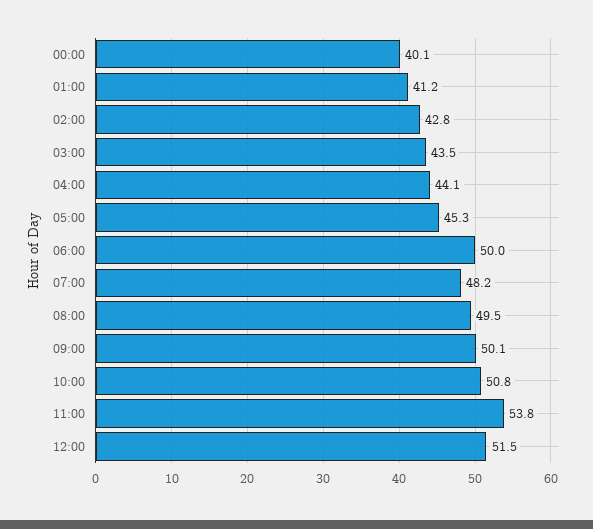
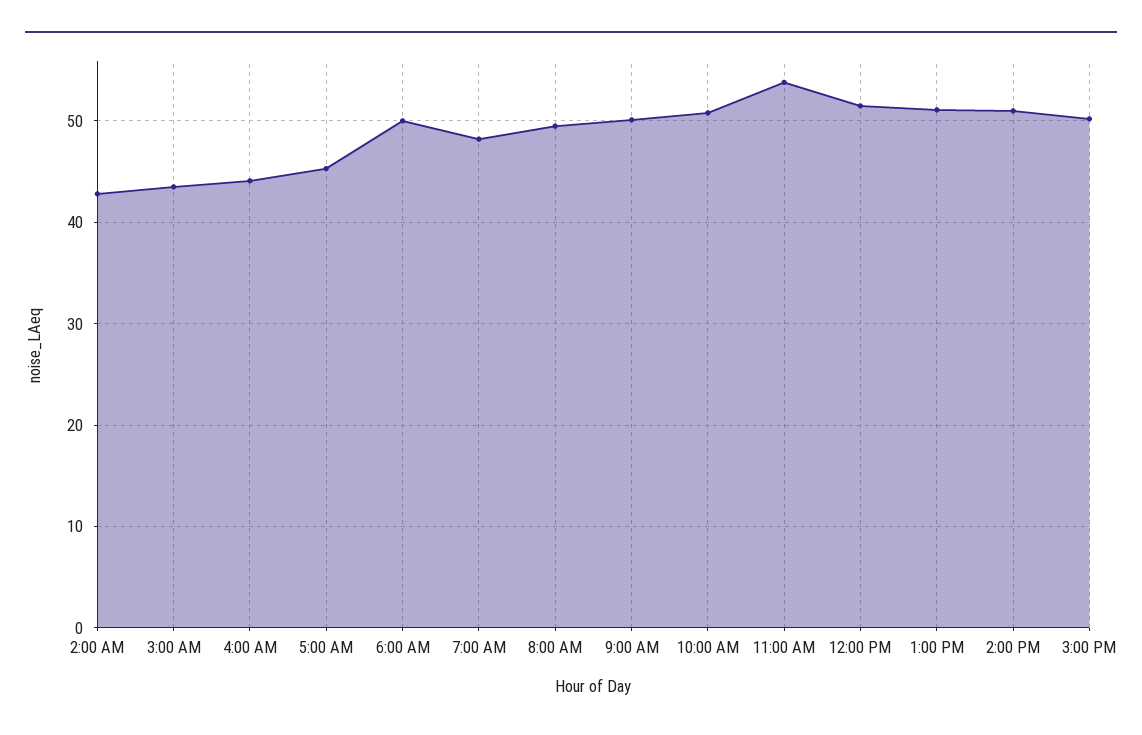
00:00: 40.1 -> none
01:00: 41.2 -> none
1:00 PM: none -> 51
2:00 PM: none -> 51
3:00 PM: none -> 50

